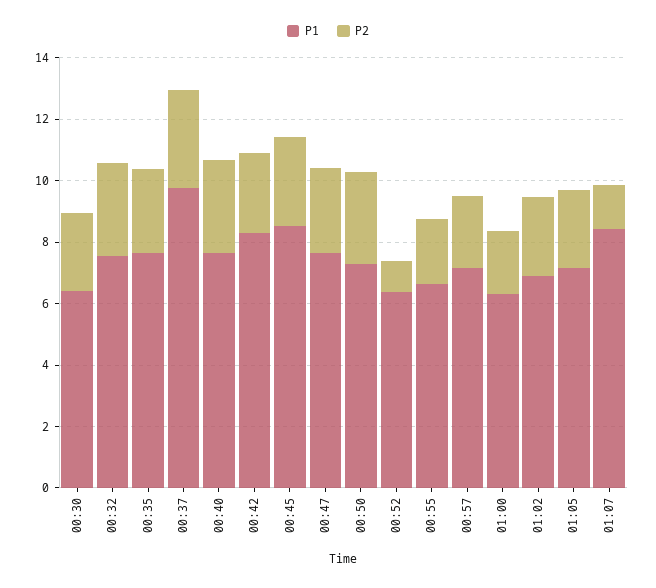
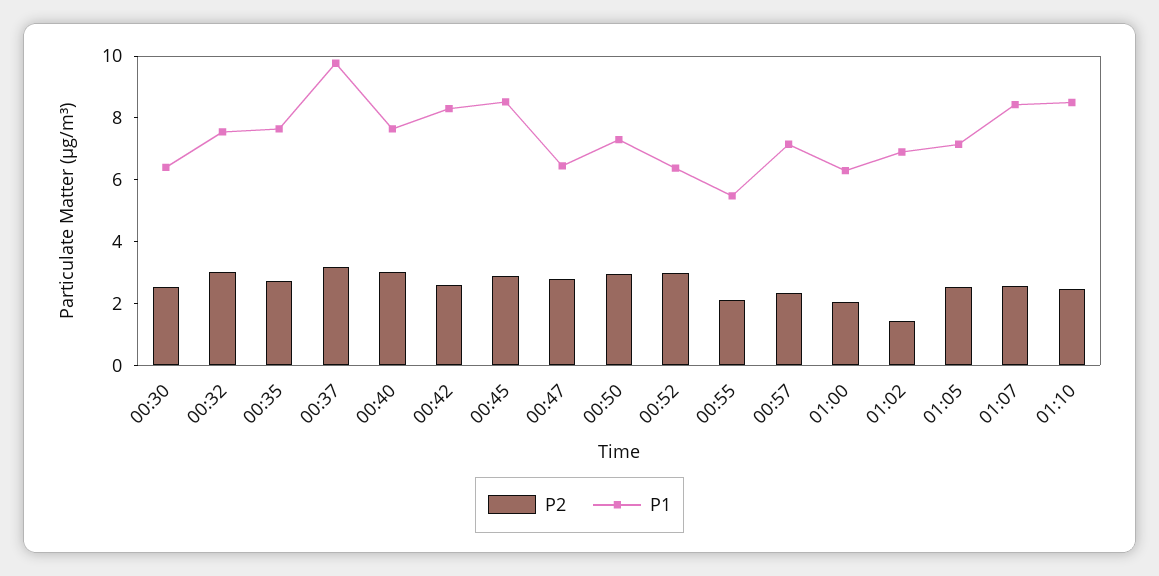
P1, 00:47: 7.5 -> 6.5
P2, 00:52: 1 -> 3
P1, 00:55: 6.5 -> 5.5
P2, 01:02: 2.5 -> 1.5
P2, 01:07: 1.5 -> 2.5
P2, 01:10: none -> 2.5
P1, 01:10: none -> 8.5

